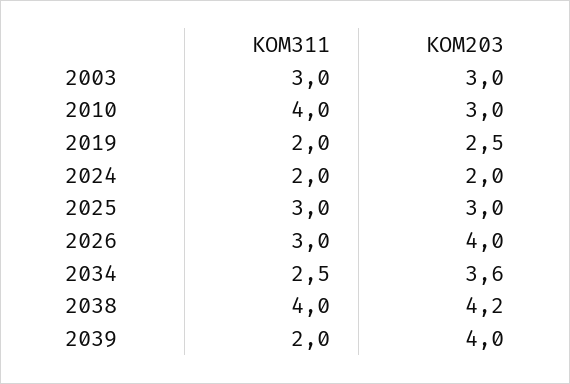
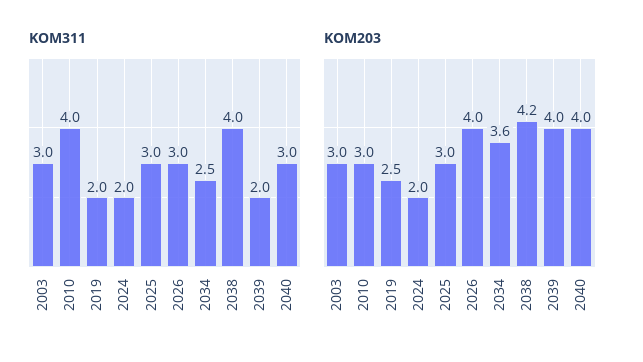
KOM311, 2040: none -> 3
KOM203, 2040: none -> 4

